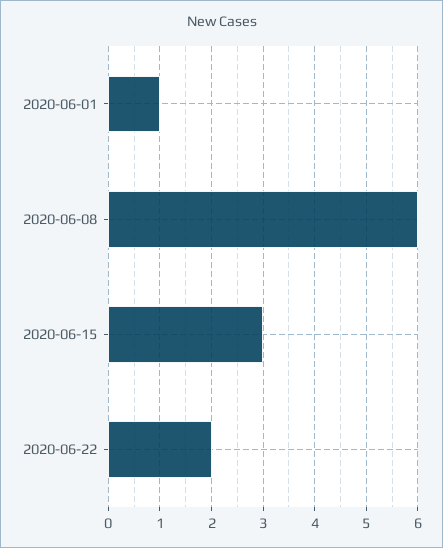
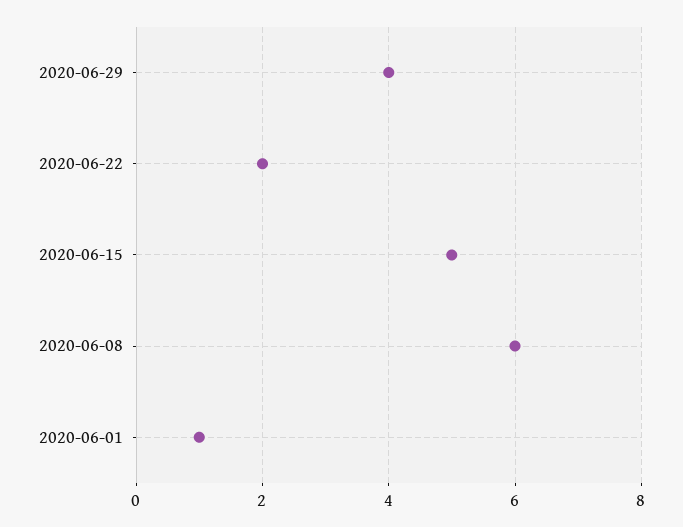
2020-06-15: 3 -> 5
2020-06-29: none -> 4

